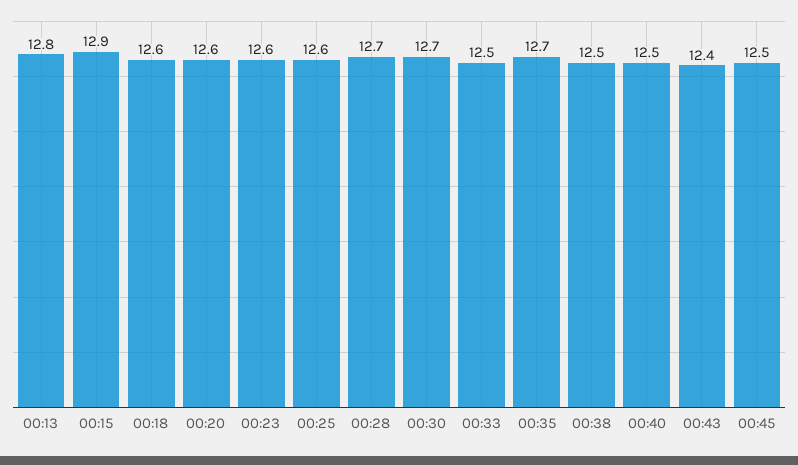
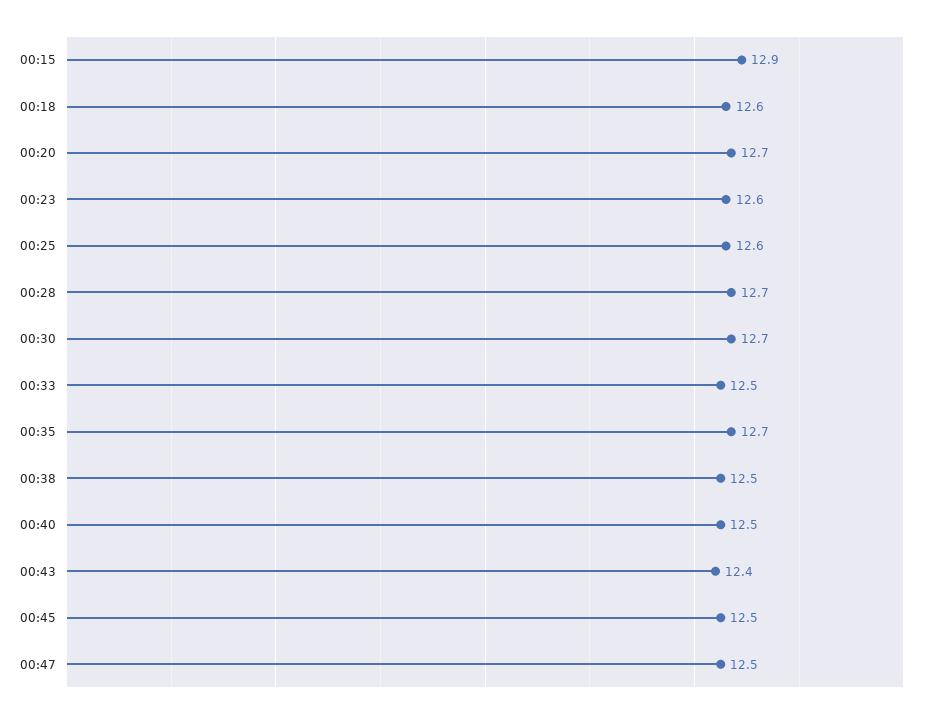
00:13: 12.8 -> none
00:20: 12.6 -> 12.7
00:47: none -> 12.5

